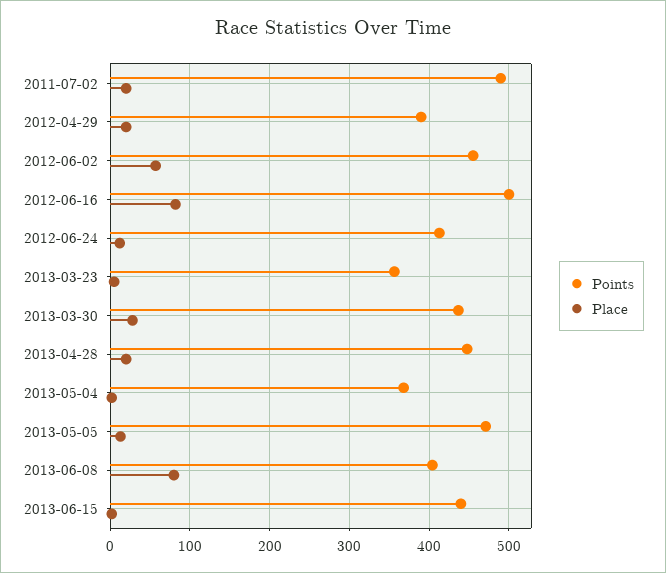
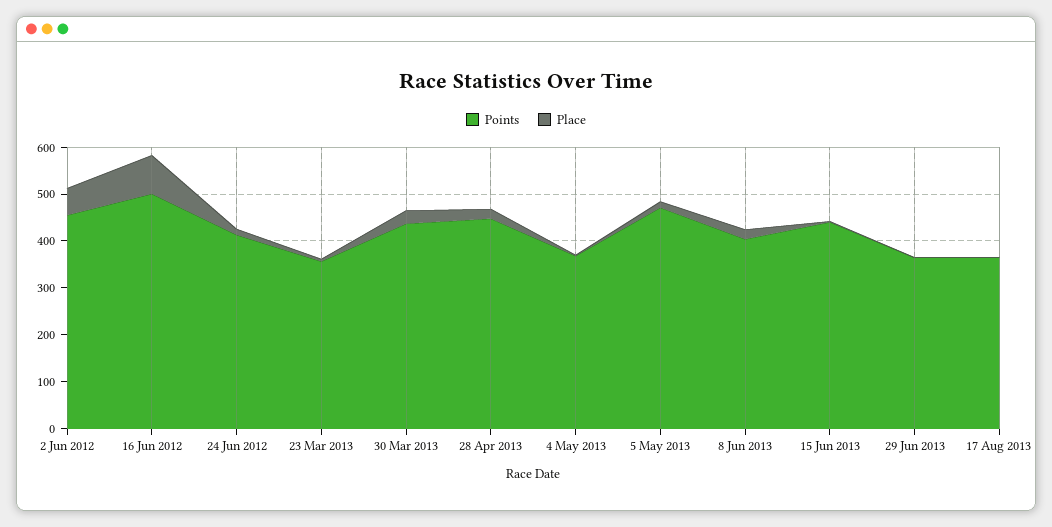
Points, 2011-07-02: 490 -> none
Place, 2011-07-02: 20 -> none
Points, 2012-04-29: 390 -> none
Place, 2012-04-29: 20 -> none
Place, 2013-06-08: 80 -> 20
Points, 29 Jun 2013: none -> 360
Place, 29 Jun 2013: none -> 0
Points, 17 Aug 2013: none -> 360
Place, 17 Aug 2013: none -> 0

